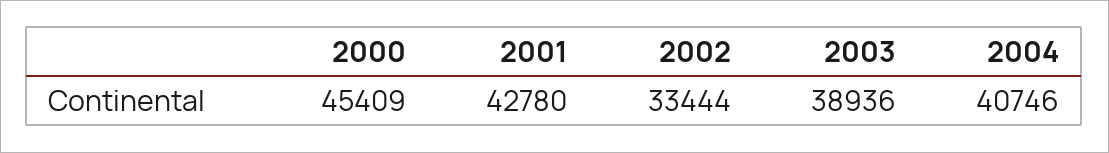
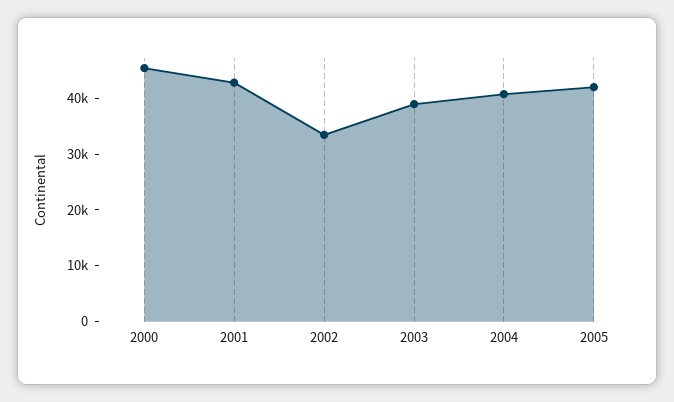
2005: none -> 42000

